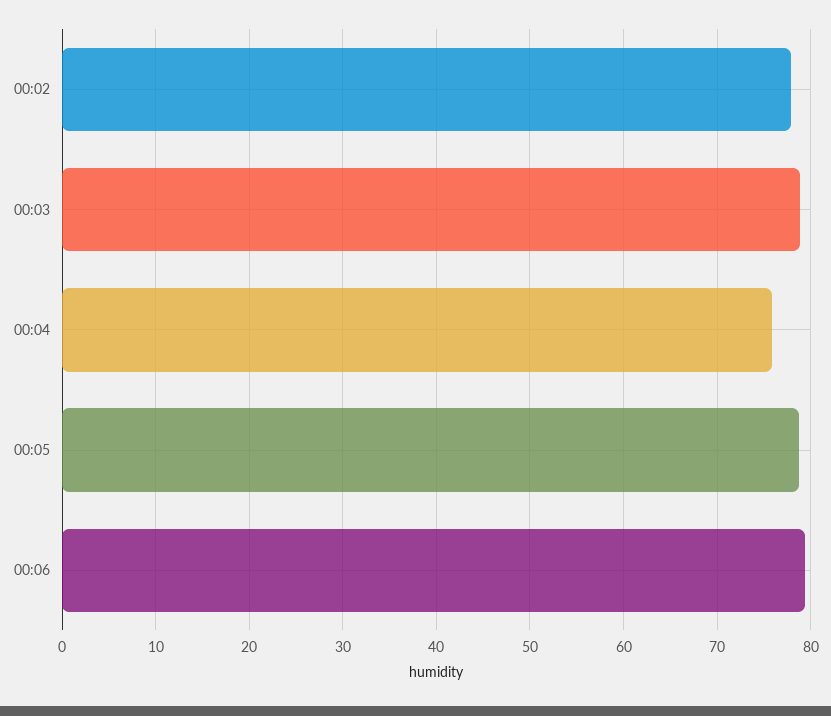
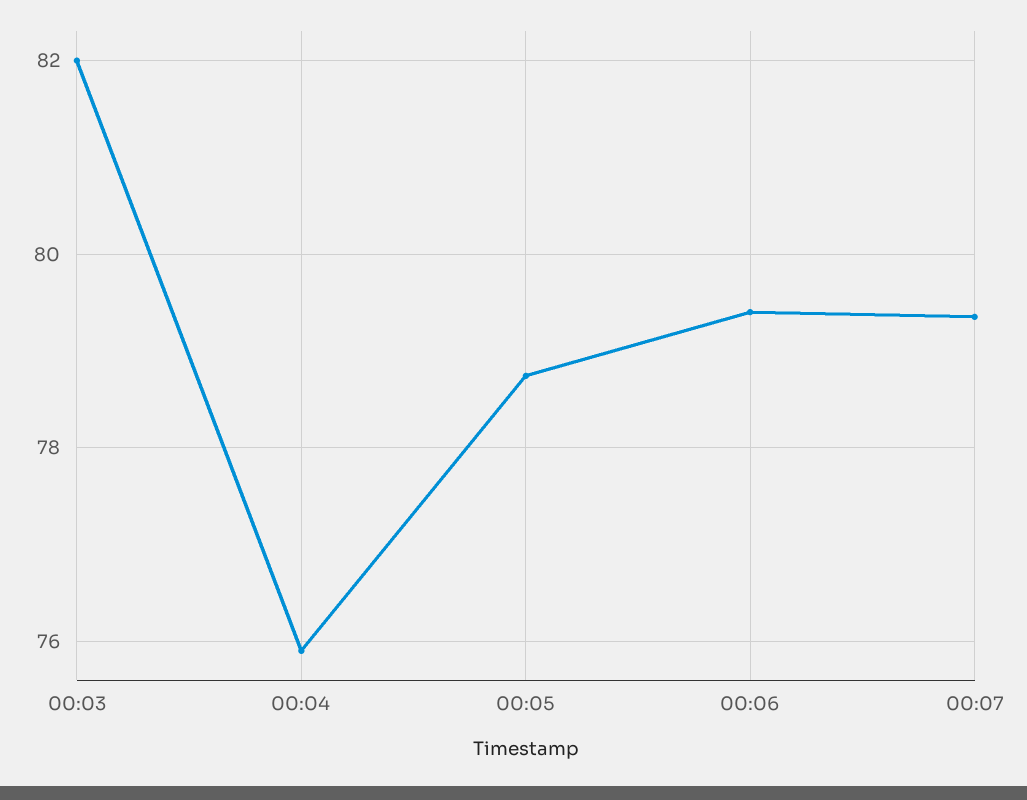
00:02: 78 -> none
00:03: 79 -> 82
00:07: none -> 79.4

